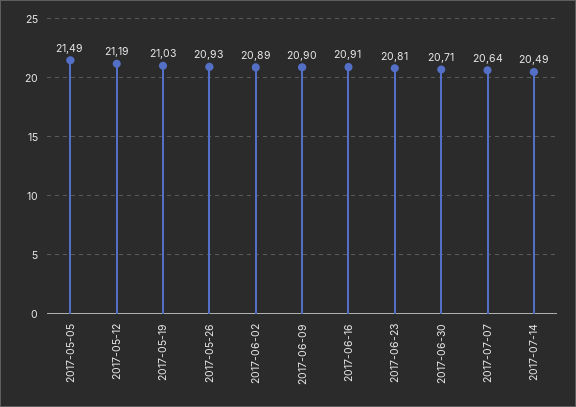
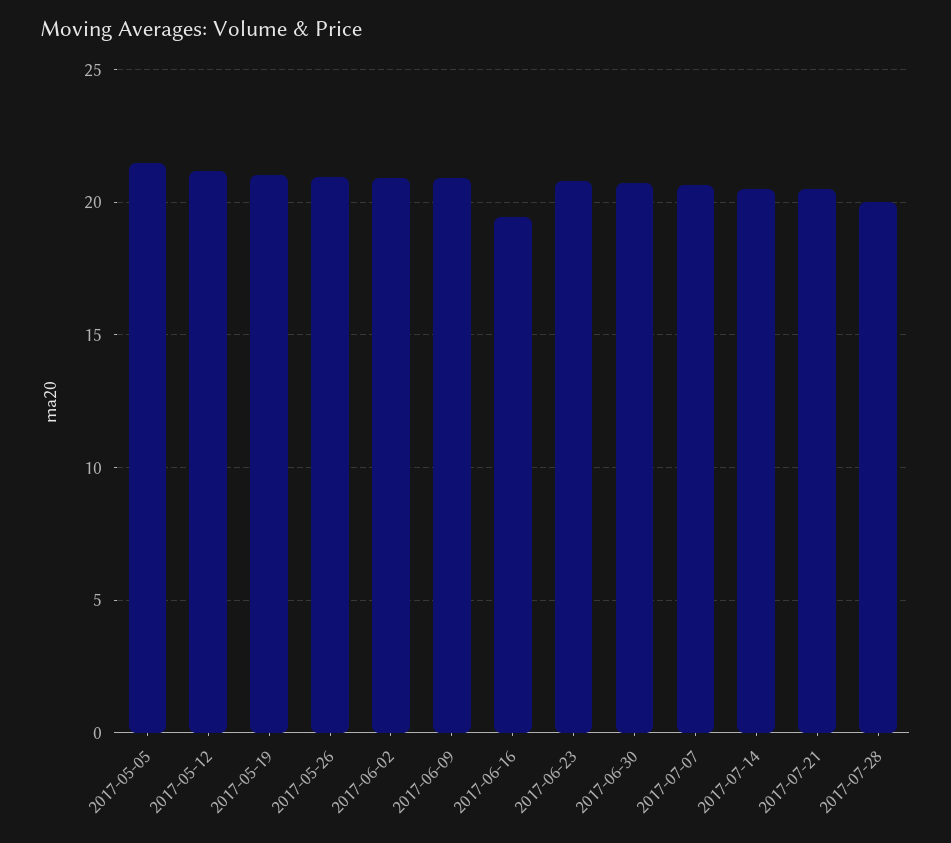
2017-06-16: 20.91 -> 19.5
2017-07-21: none -> 20.5
2017-07-28: none -> 20

